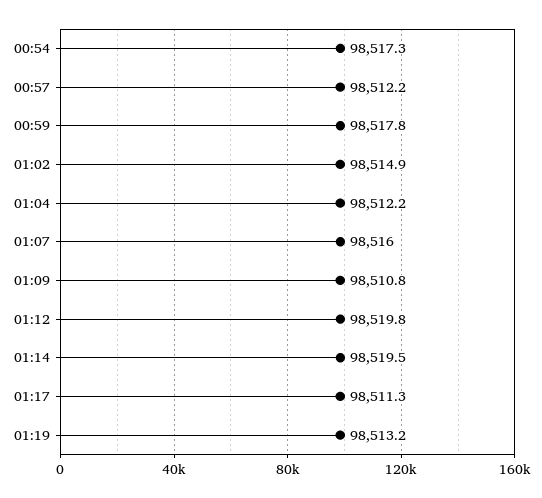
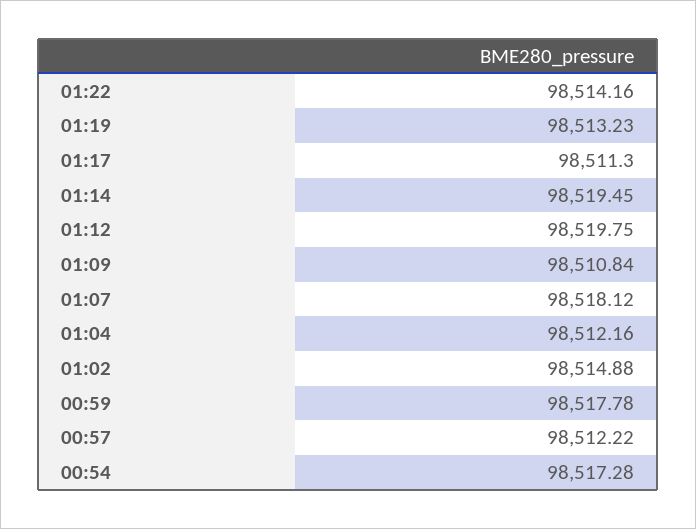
01:07: 98516 -> 98518.12
01:22: none -> 98514.16

